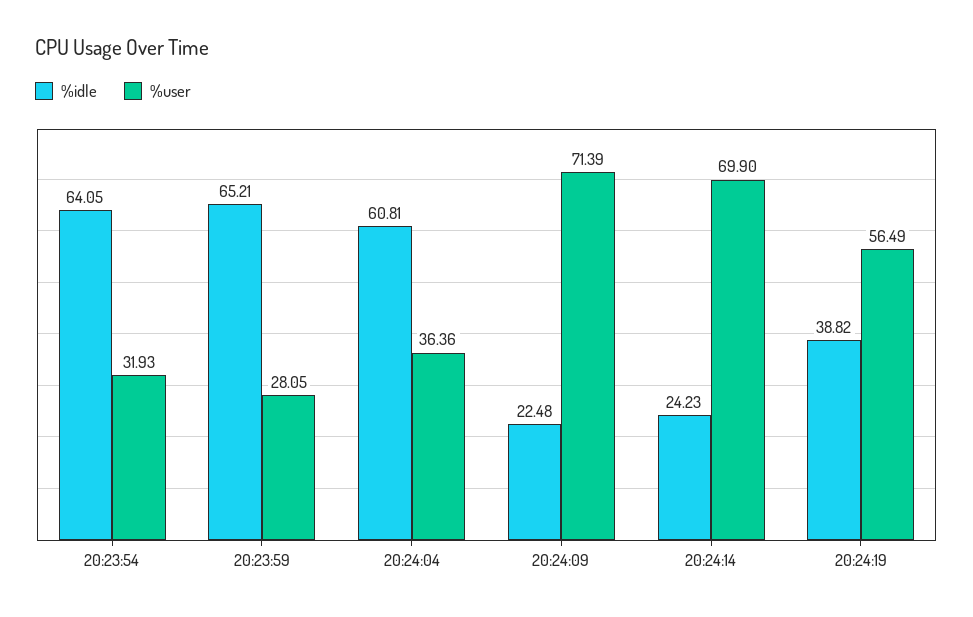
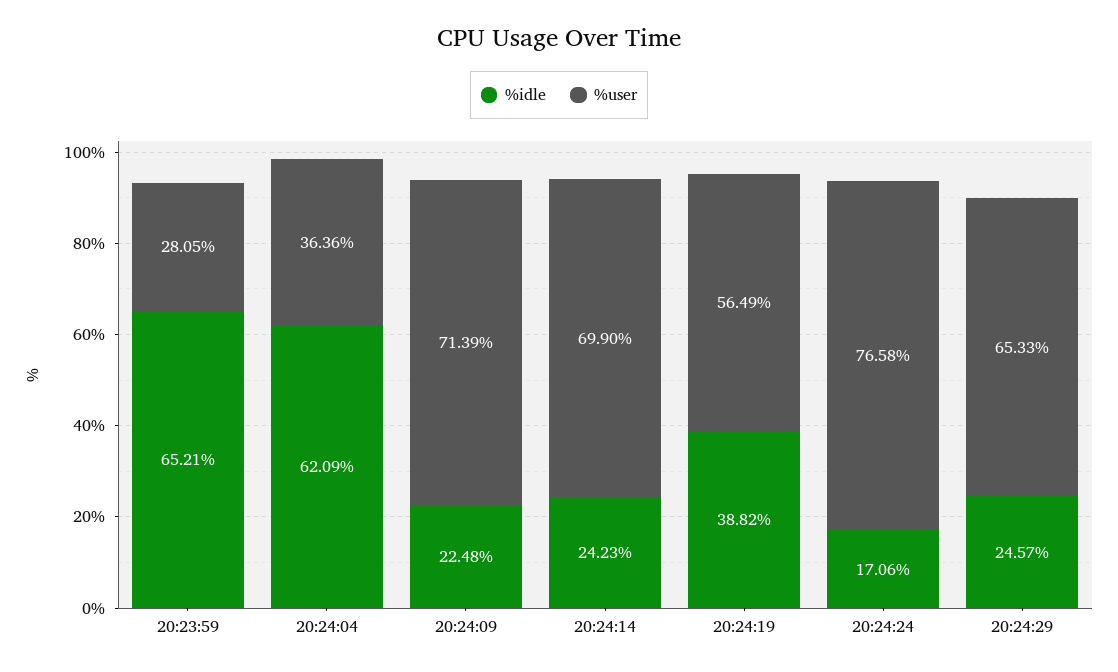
%idle, 20:23:54: 64.05 -> none
%user, 20:23:54: 31.93 -> none
%idle, 20:24:04: 60.81 -> 62.09
%idle, 20:24:24: none -> 17.06
%user, 20:24:24: none -> 76.58
%idle, 20:24:29: none -> 24.57
%user, 20:24:29: none -> 65.33

